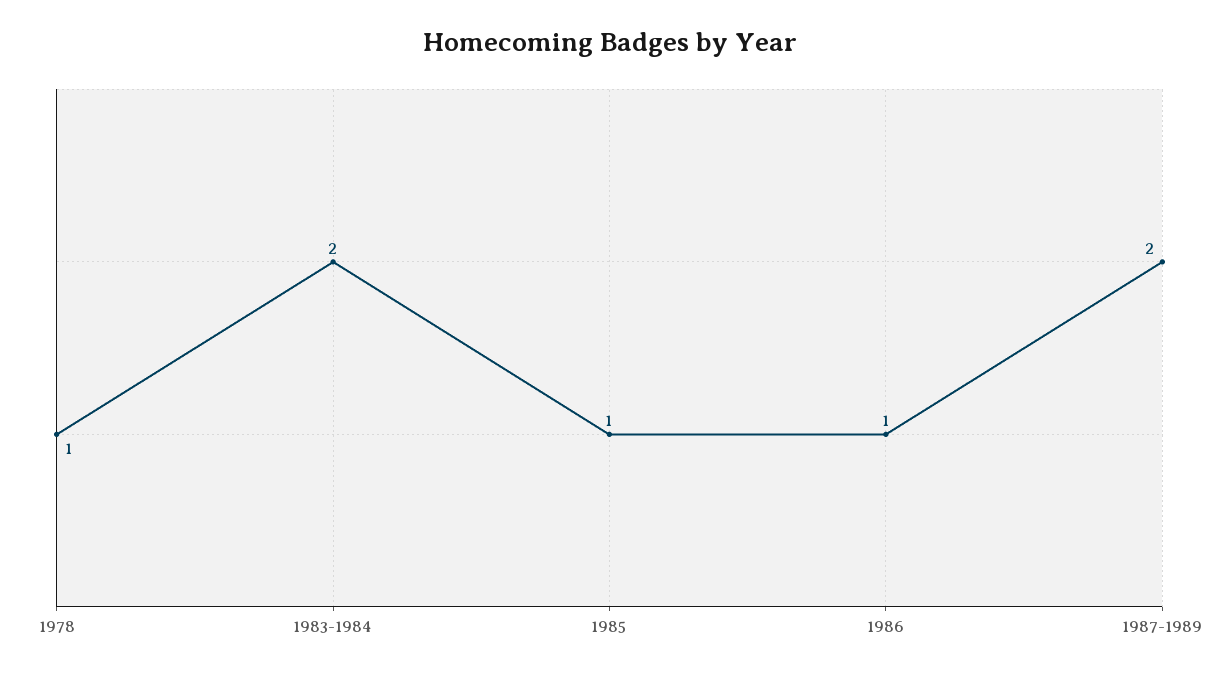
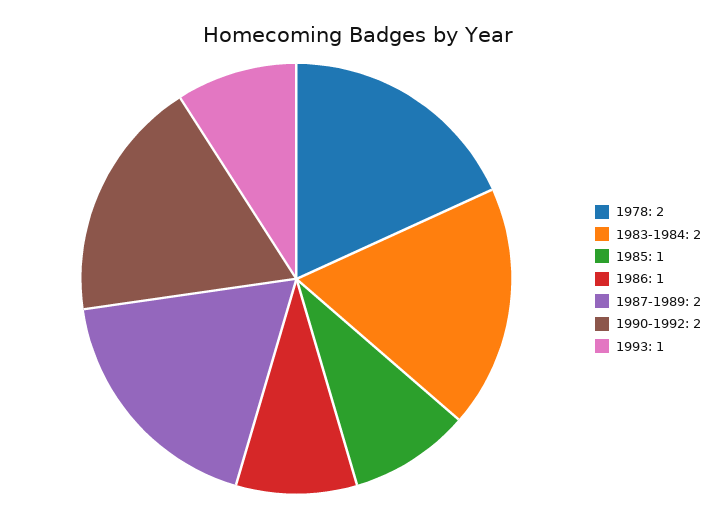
1978: 1 -> 2
1990-1992: none -> 2
1993: none -> 1

